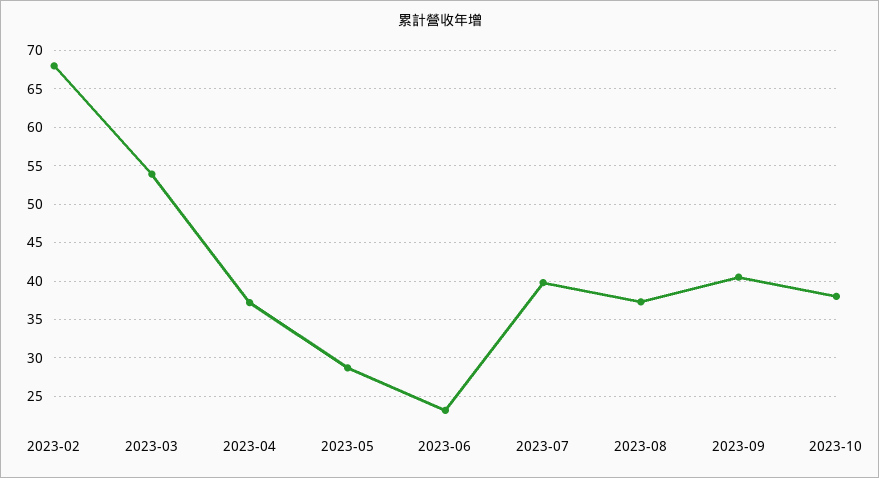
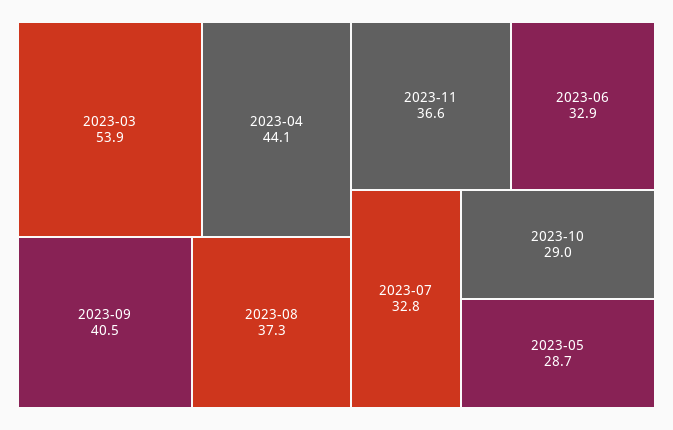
2023-02: 68 -> none
2023-04: 37 -> 44.1
2023-06: 23 -> 32.9
2023-07: 40 -> 32.8
2023-10: 38 -> 29
2023-11: none -> 36.6

